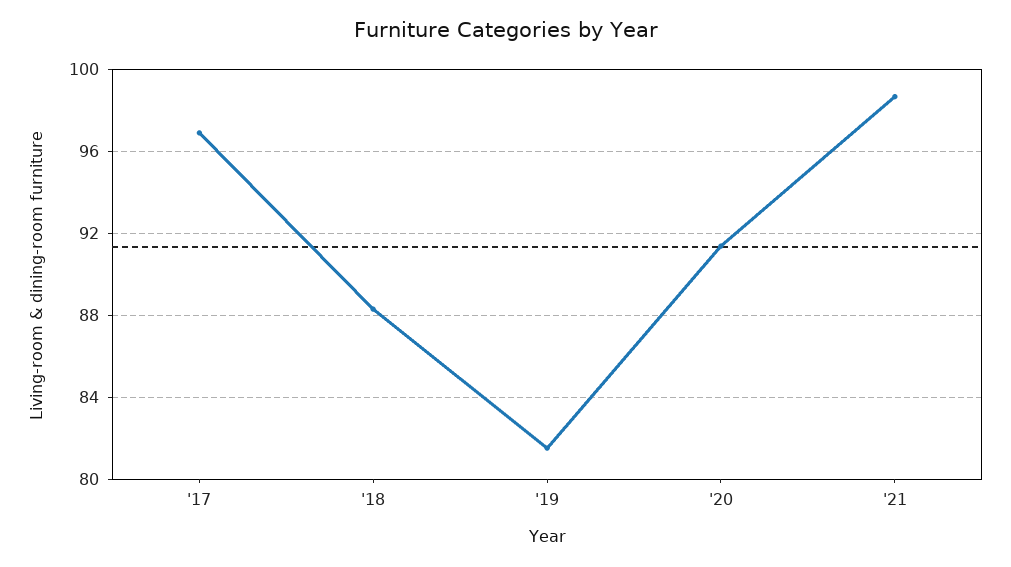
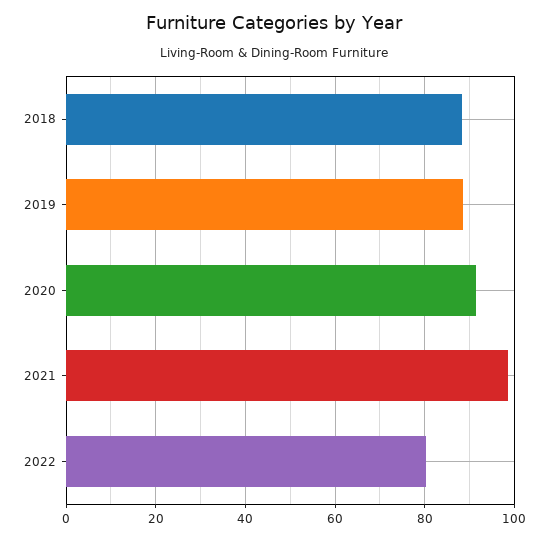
'17: 97 -> none
'19: 81.5 -> 88
2022: none -> 80

